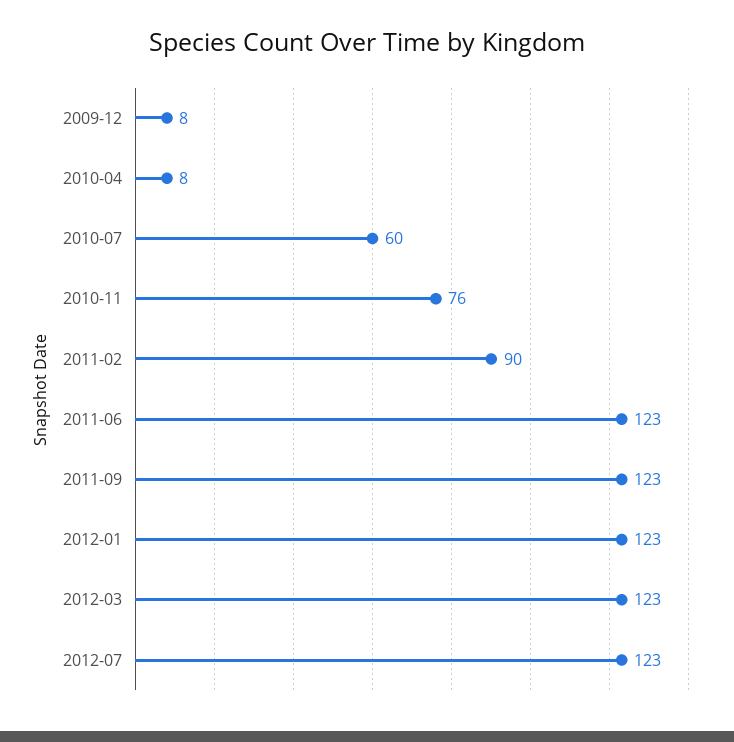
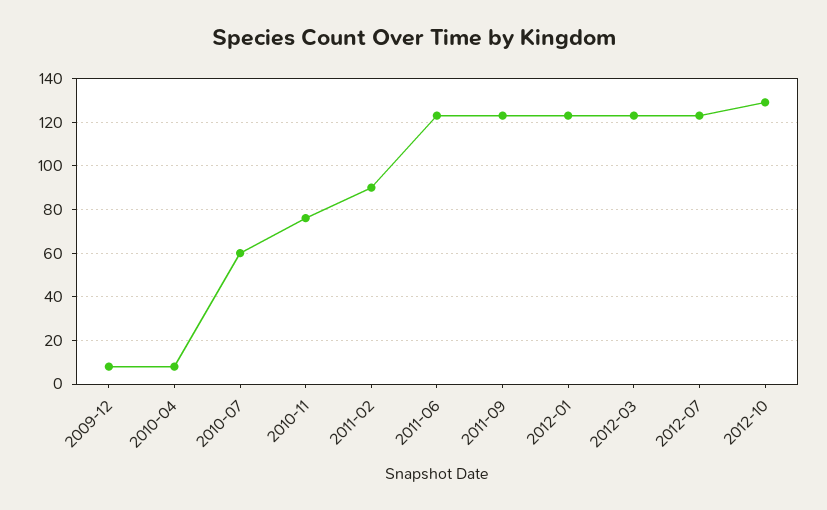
2012-10: none -> 130

